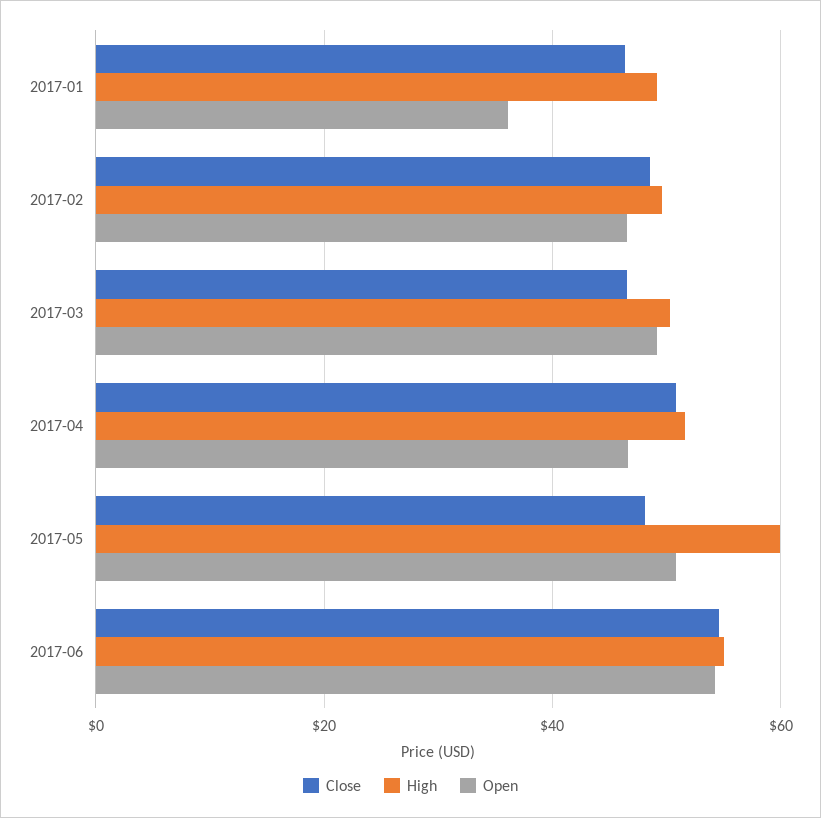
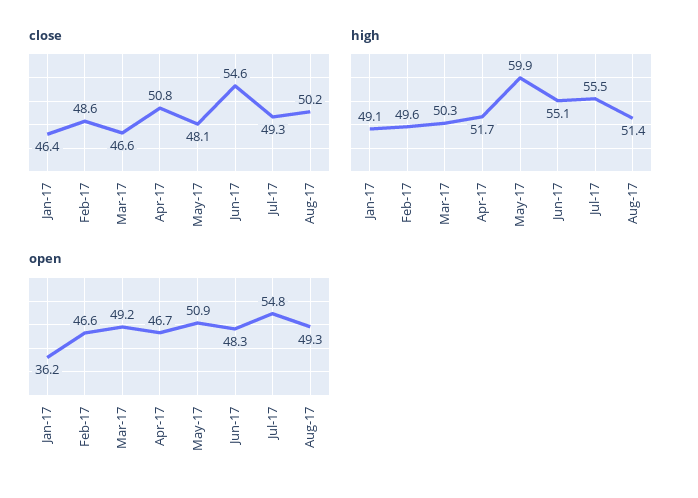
Open, 2017-06: 54 -> 48.3
Close, Jul-17: none -> 49.3
Close, Aug-17: none -> 50.2
High, Jul-17: none -> 55.5
High, Aug-17: none -> 51.4
Open, Jul-17: none -> 54.8
Open, Aug-17: none -> 49.3

